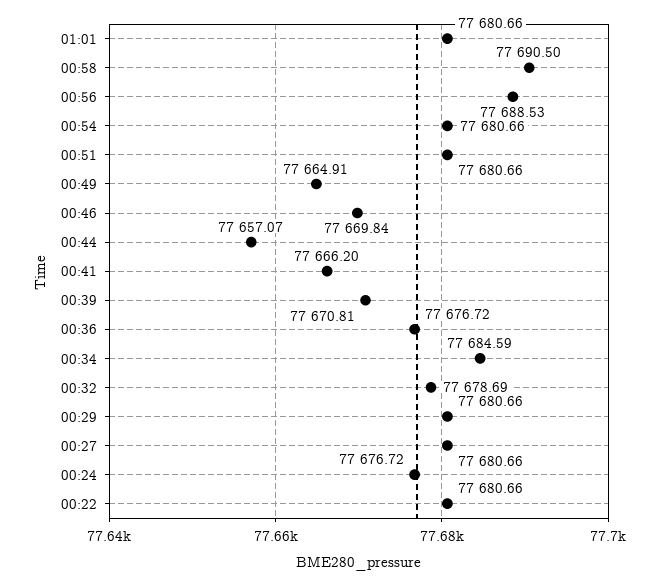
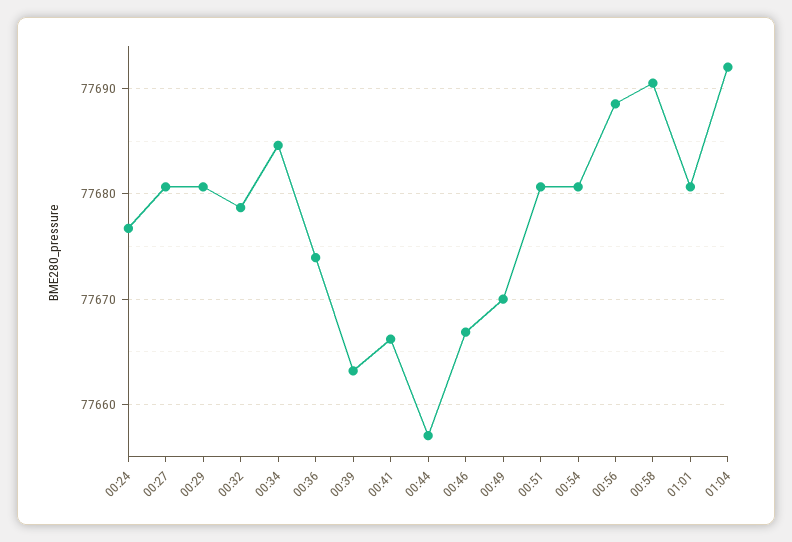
00:49: 77664.91 -> 77670
00:46: 77669.84 -> 77667
00:39: 77670.81 -> 77663
00:36: 77676.72 -> 77674
00:22: 77680.66 -> none
01:04: none -> 77692

